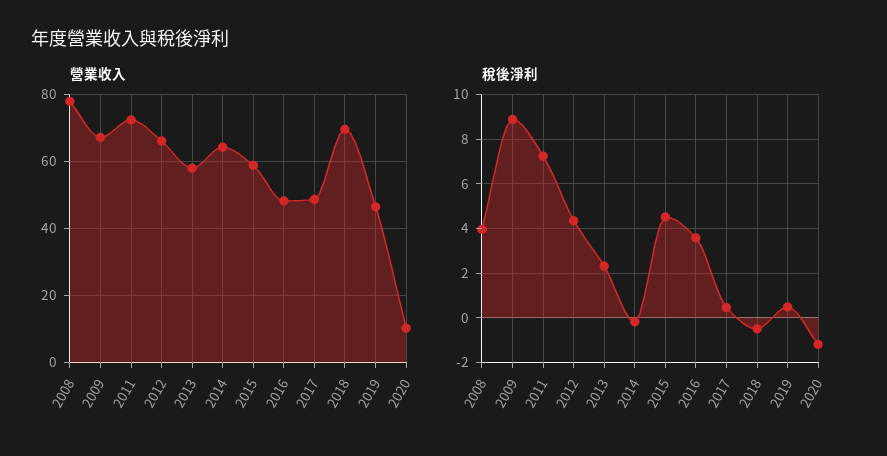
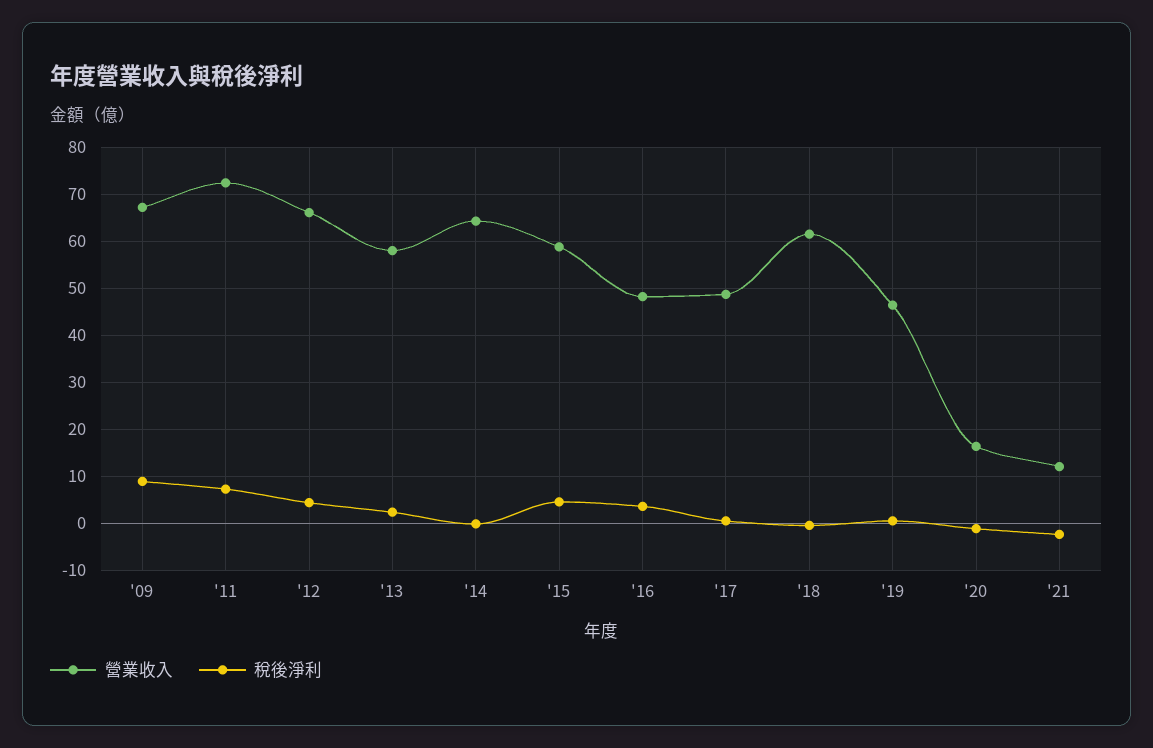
營業收入, 2008: 78 -> none
營業收入, 2018: 70 -> 62
營業收入, 2020: 10 -> 16
稅後淨利, 2008: 4 -> none
營業收入, '21: none -> 12
稅後淨利, '21: none -> -2

